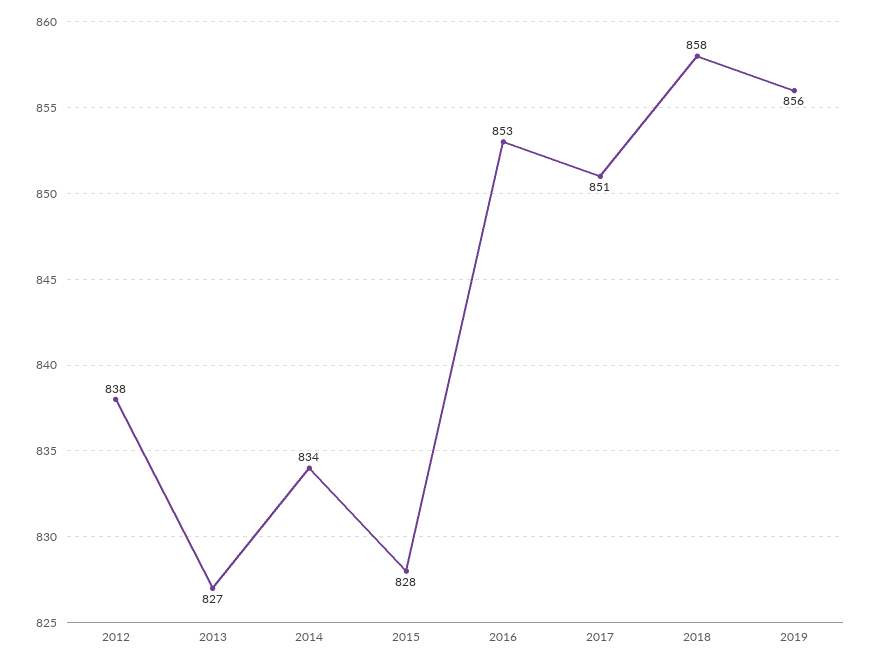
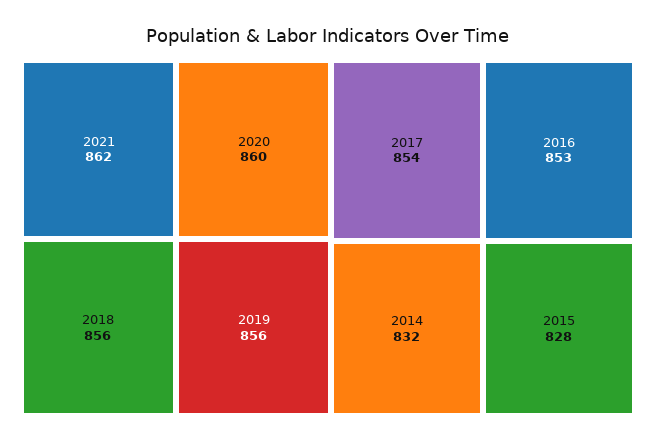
2012: 838 -> none
2013: 827 -> none
2014: 834 -> 832
2017: 851 -> 854
2018: 858 -> 856
2021: none -> 862
2020: none -> 860

